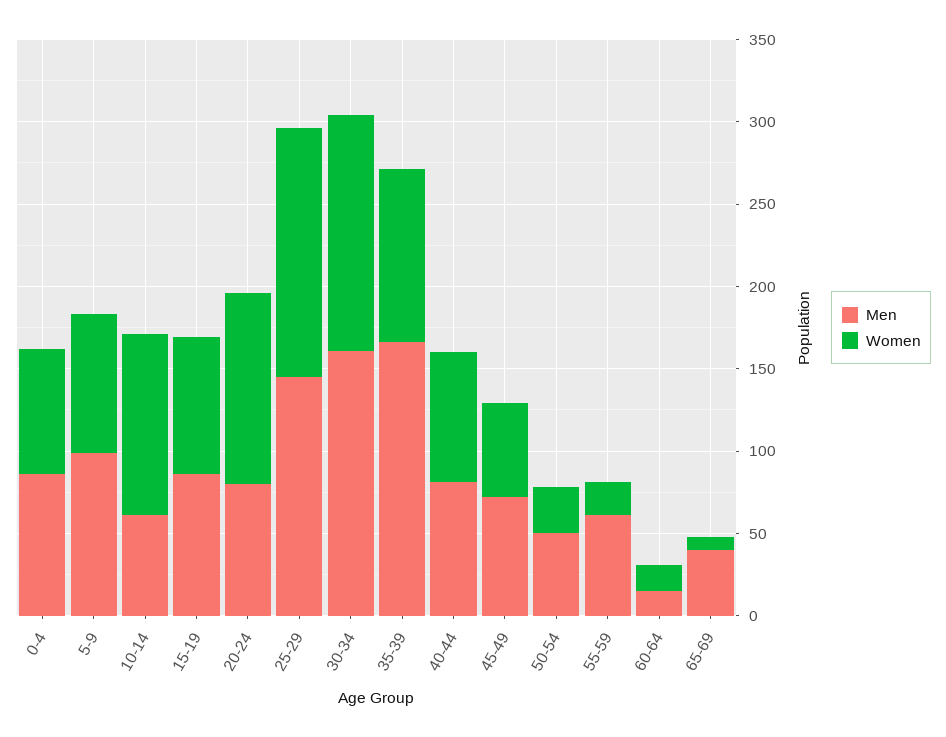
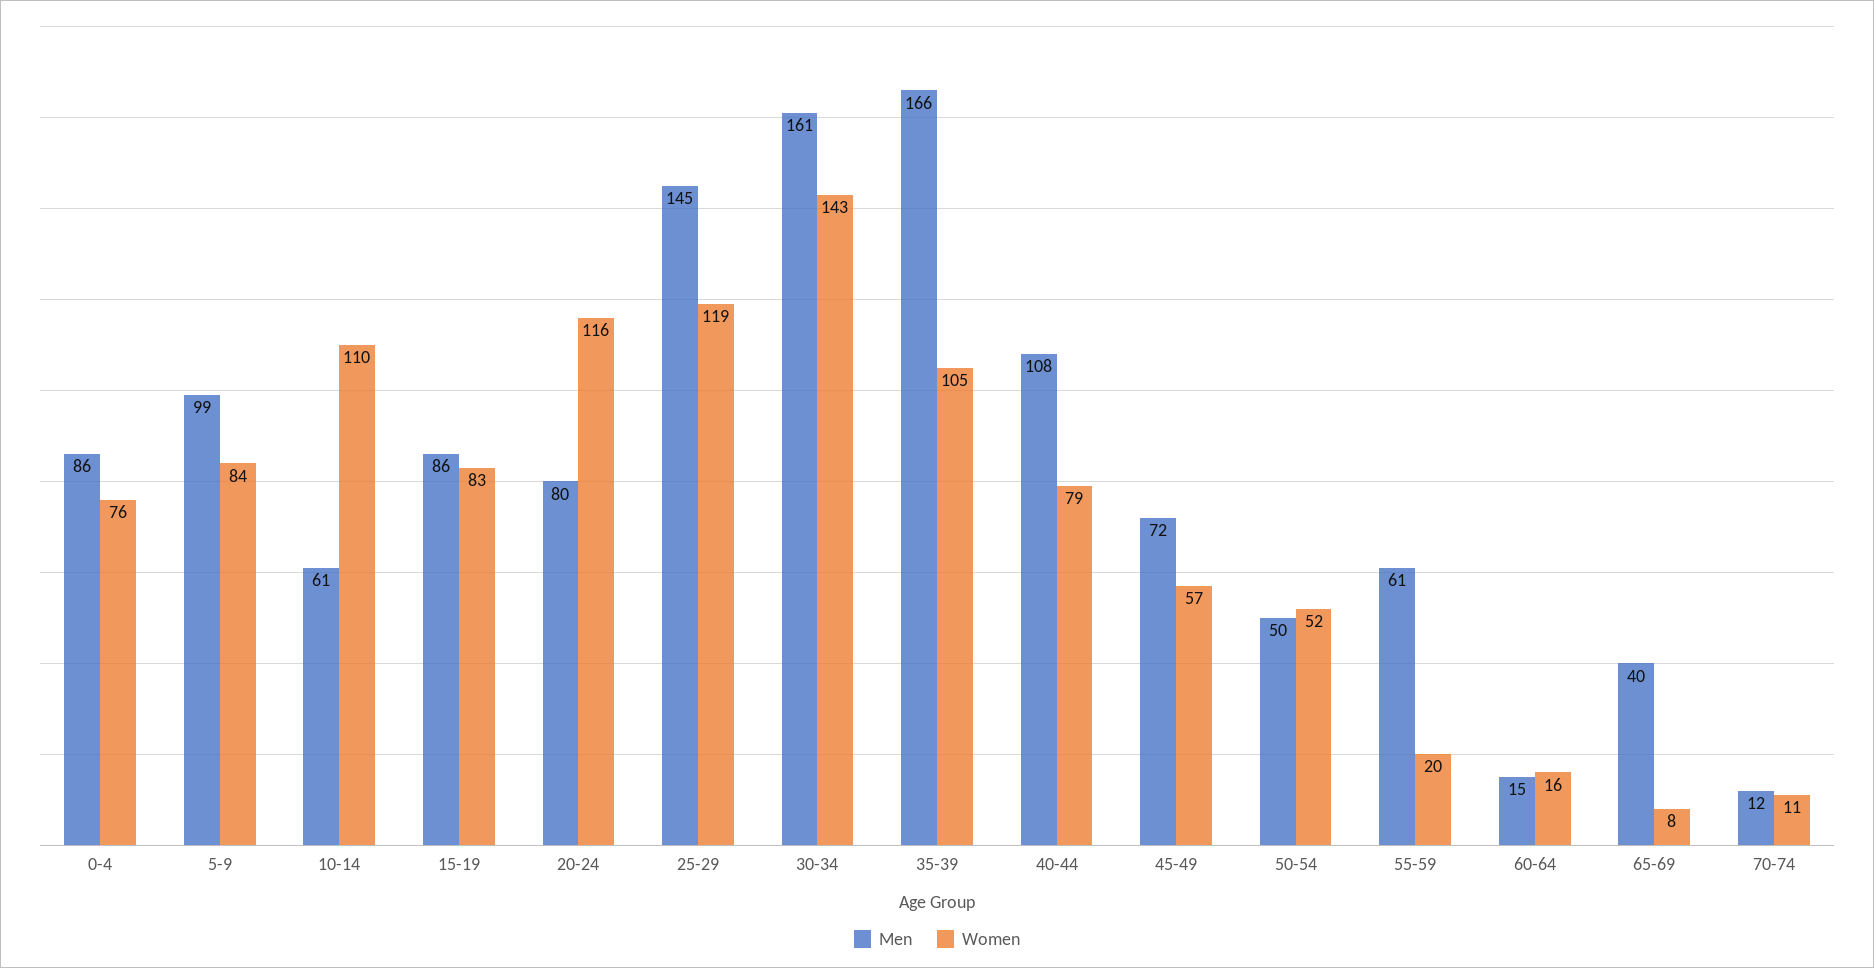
Women, 25-29: 150 -> 119
Men, 40-44: 80 -> 108
Women, 50-54: 30 -> 52
Men, 70-74: none -> 12
Women, 70-74: none -> 11

